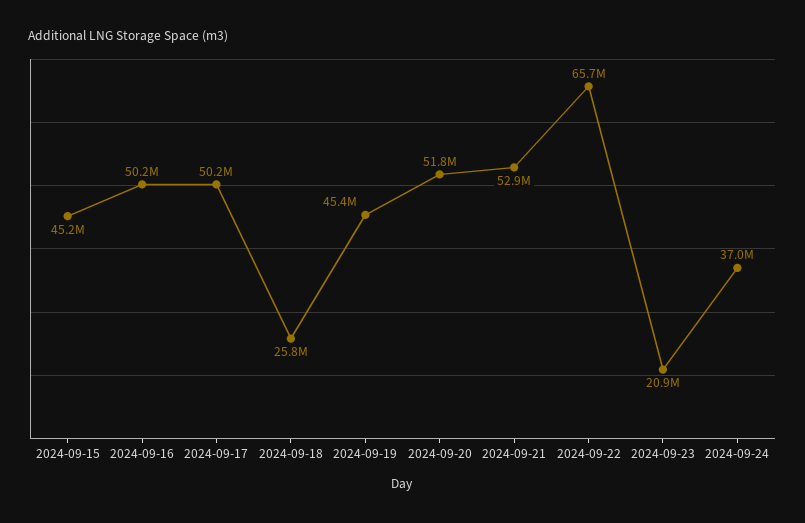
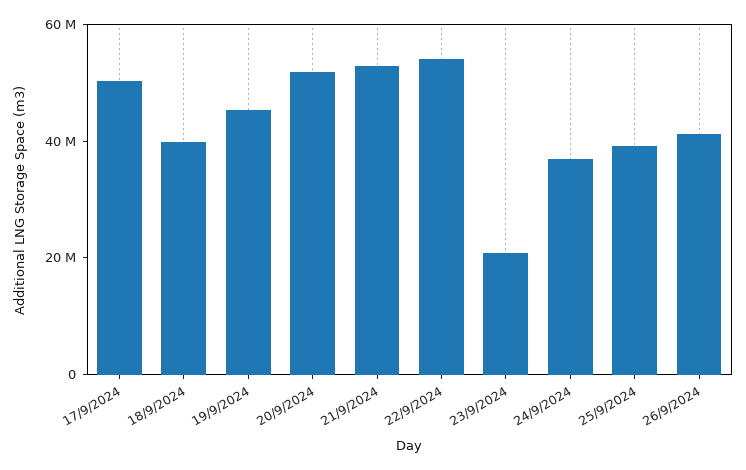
2024-09-15: 45200000 -> none
2024-09-16: 50200000 -> none
2024-09-18: 25800000 -> 40000000
2024-09-22: 65700000 -> 55000000
25/9/2024: none -> 40000000
26/9/2024: none -> 40000000

